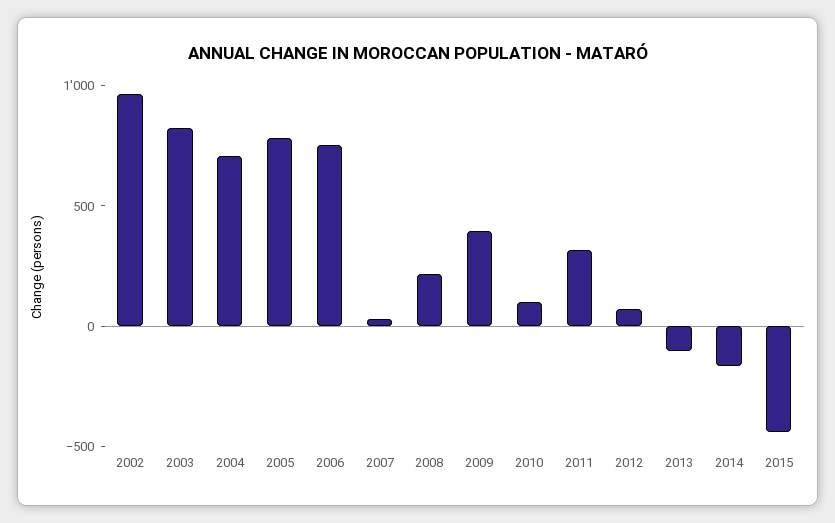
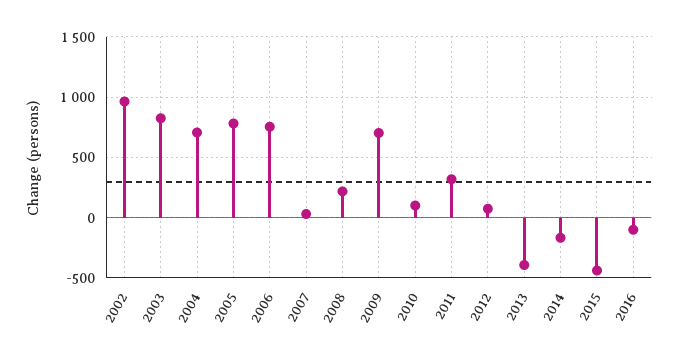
2009: 400 -> 700
2013: -100 -> -400
2016: none -> -100

